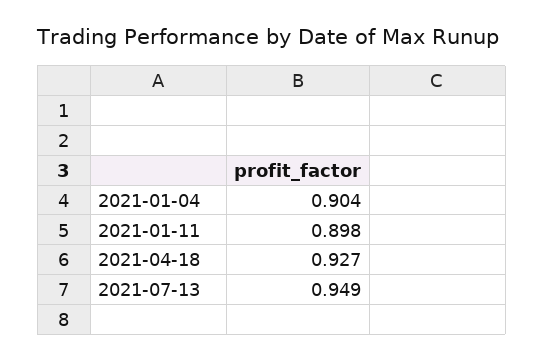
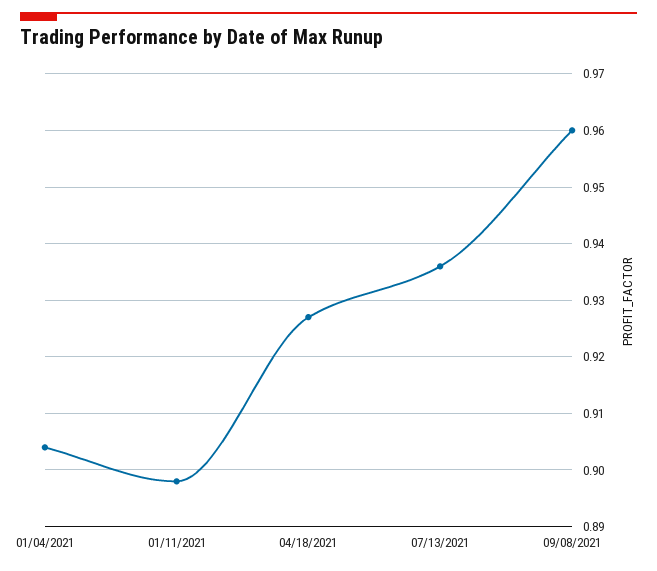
2021-07-13: 0.949 -> 0.935
09/08/2021: none -> 0.96

